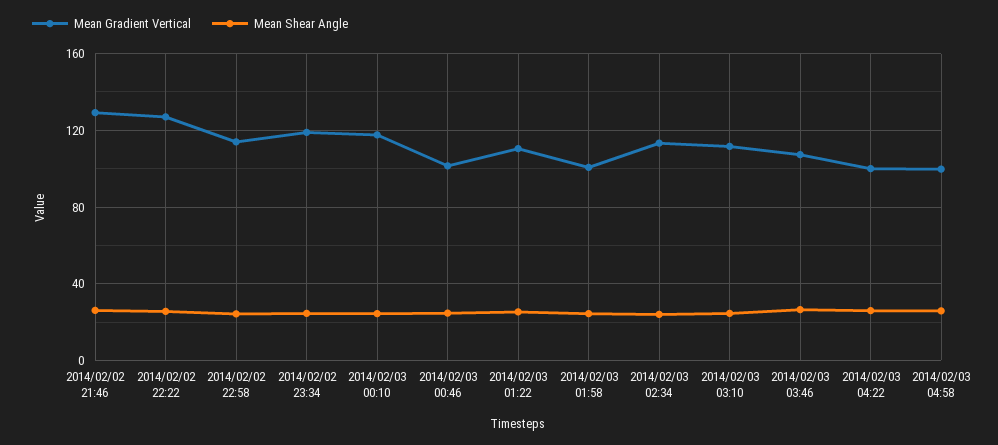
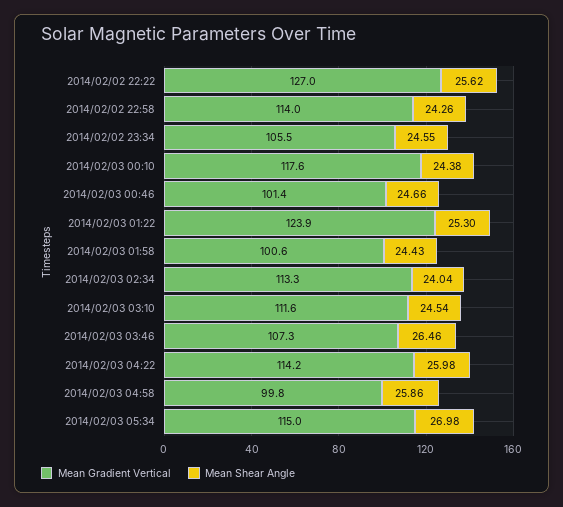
Mean Gradient Vertical, 2014/02/02 21:46: 130 -> none
Mean Shear Angle, 2014/02/02 21:46: 25 -> none
Mean Gradient Vertical, 2014/02/02 23:34: 120 -> 105.5
Mean Gradient Vertical, 2014/02/03 01:22: 110 -> 123.9
Mean Gradient Vertical, 2014/02/03 04:22: 100 -> 114.2
Mean Gradient Vertical, 2014/02/03 05:34: none -> 115
Mean Shear Angle, 2014/02/03 05:34: none -> 26.98

